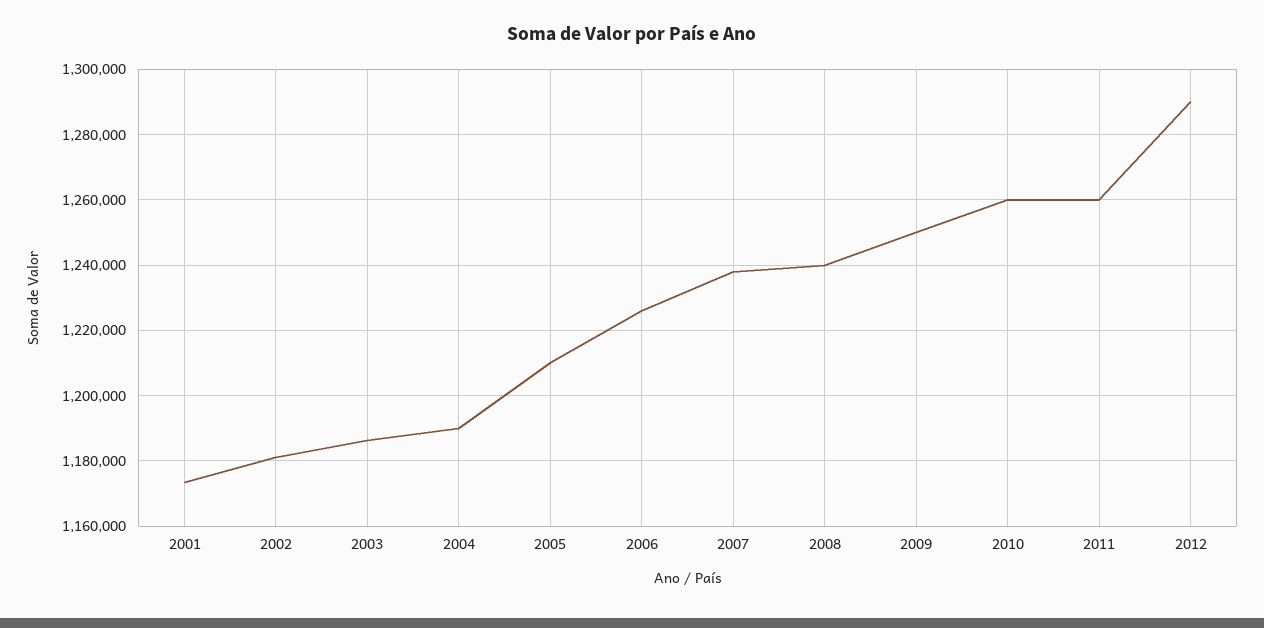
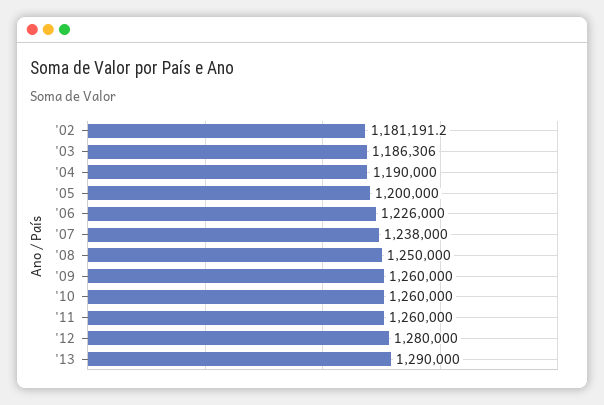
2001: 1174000 -> none
2005: 1210000 -> 1200000
2008: 1240000 -> 1250000
2009: 1250000 -> 1260000
2012: 1290000 -> 1280000
'13: none -> 1290000

